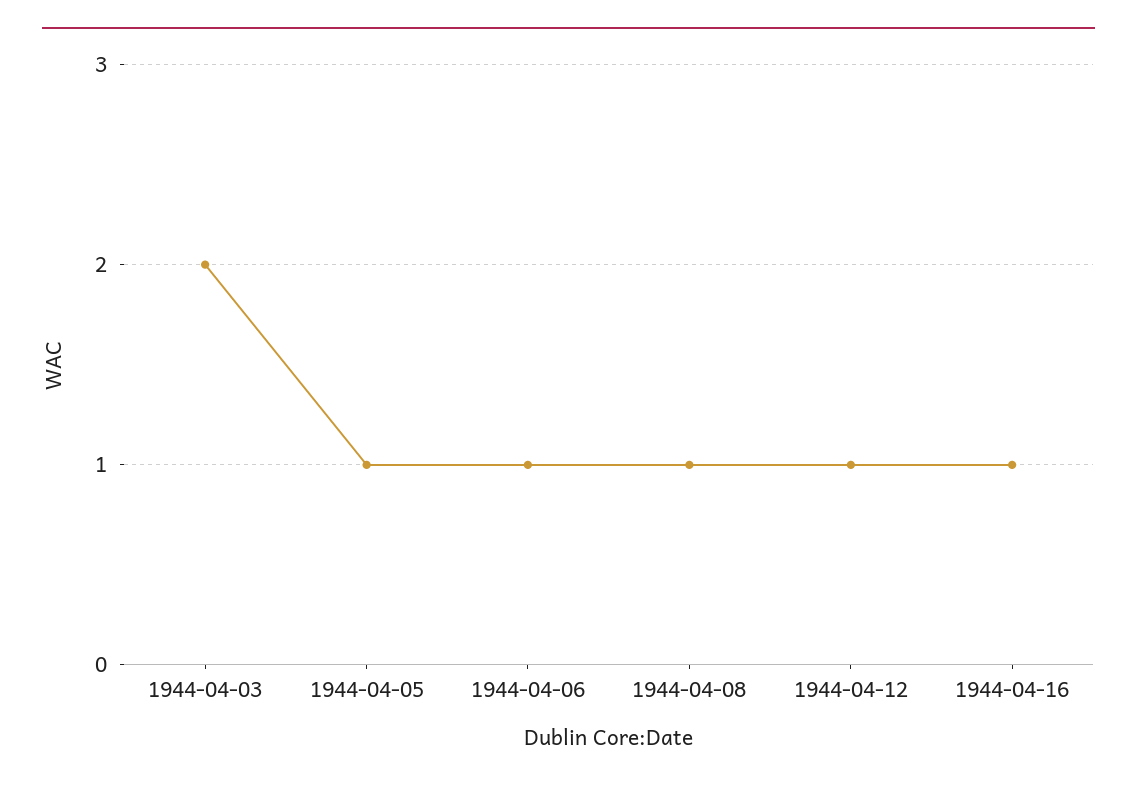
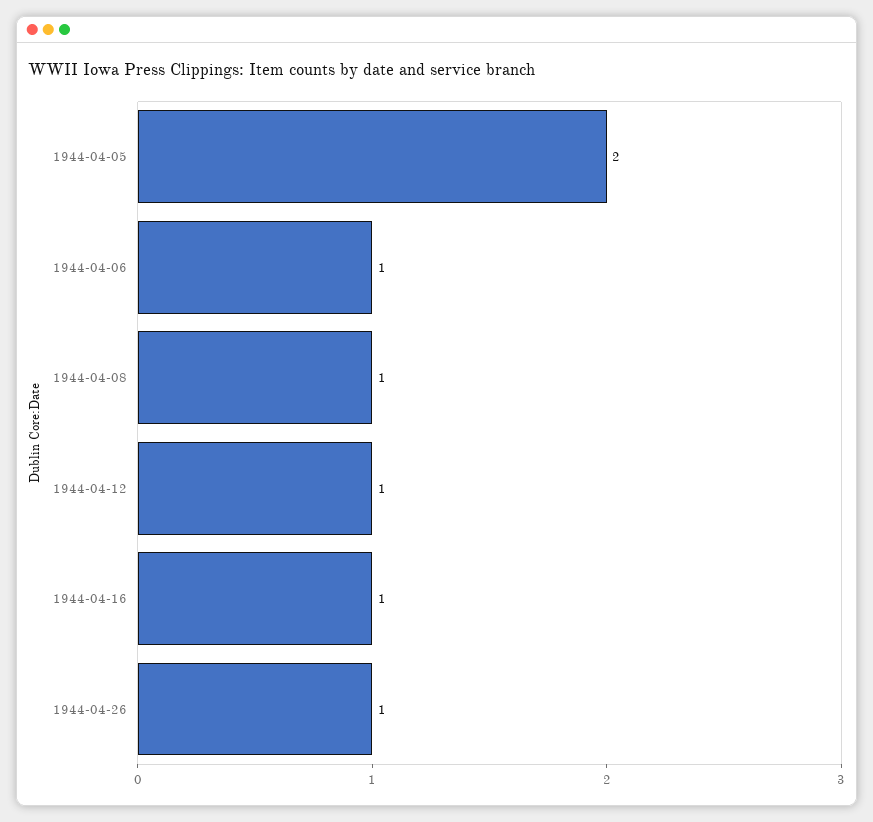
1944-04-03: 2 -> none
1944-04-05: 1 -> 2
1944-04-26: none -> 1

